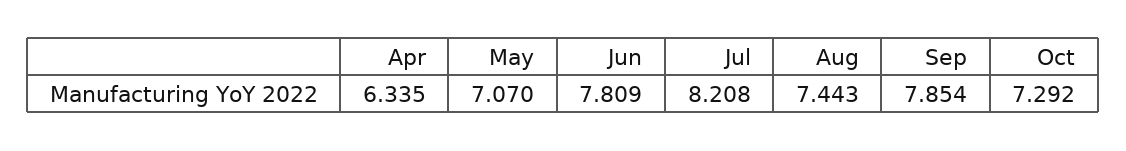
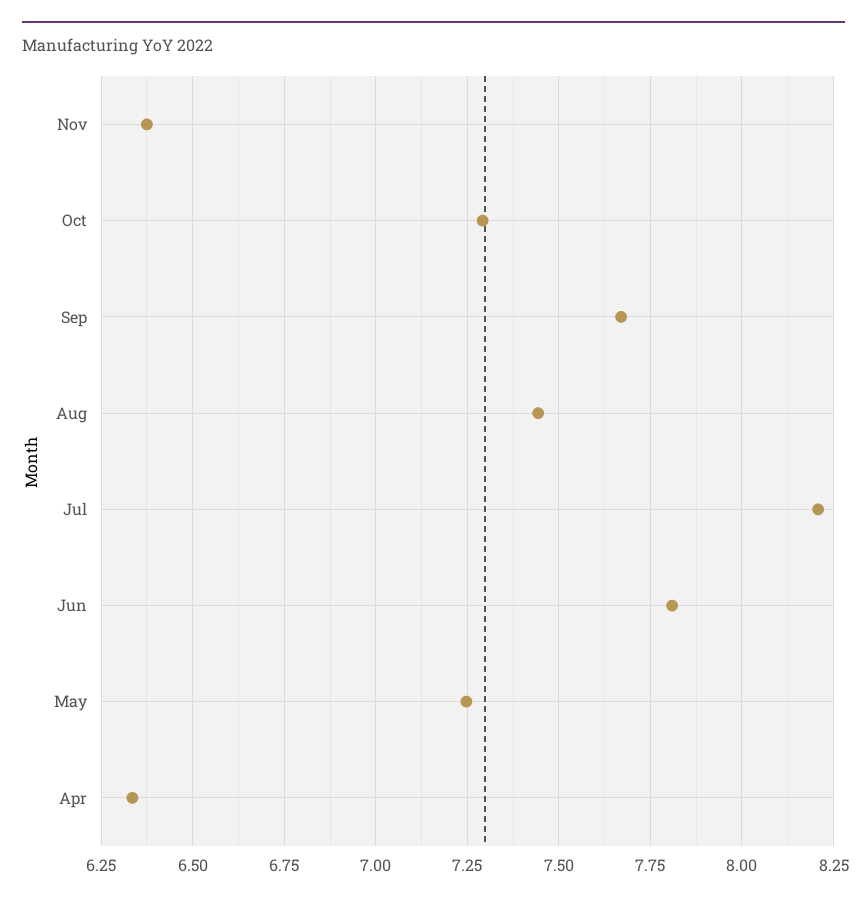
May: 7.07 -> 7.25
Sep: 7.854 -> 7.675
Nov: none -> 6.375

